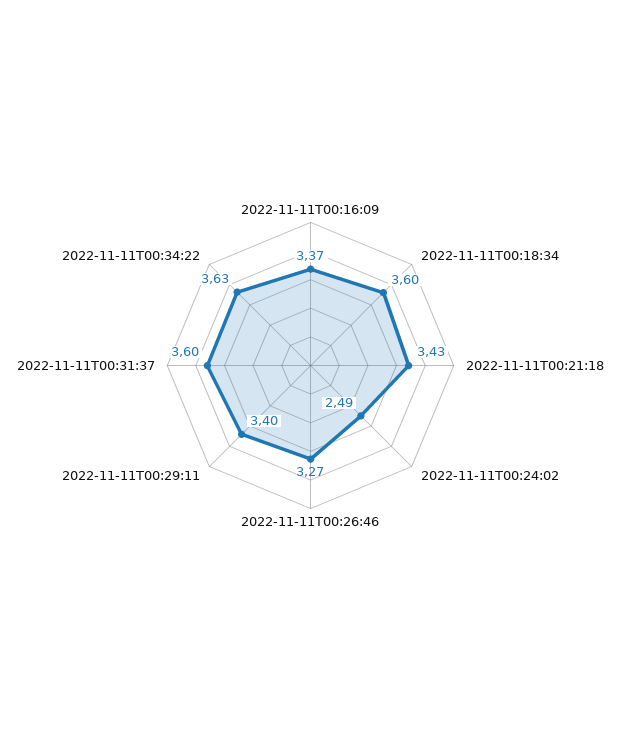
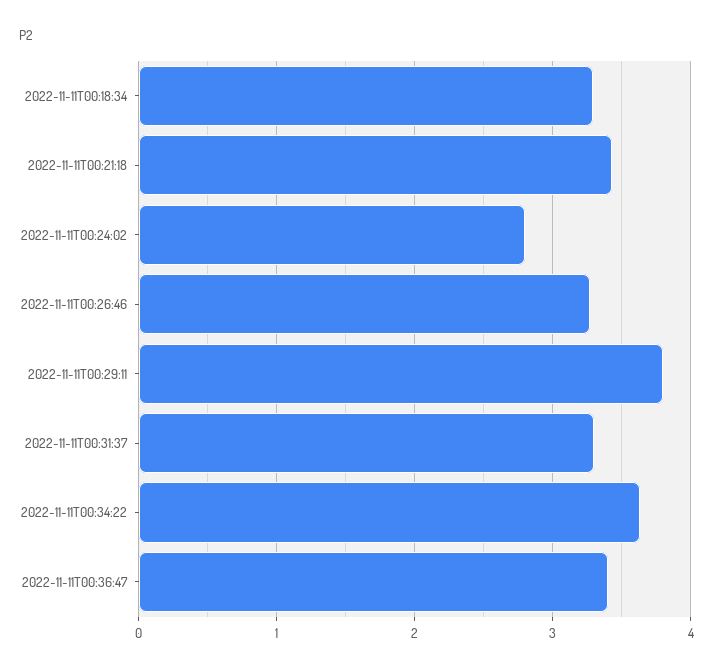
2022-11-11T00:16:09: 3.37 -> none
2022-11-11T00:18:34: 3.6 -> 3.3
2022-11-11T00:24:02: 2.49 -> 2.8
2022-11-11T00:29:11: 3.4 -> 3.8
2022-11-11T00:31:37: 3.6 -> 3.3
2022-11-11T00:36:47: none -> 3.4

